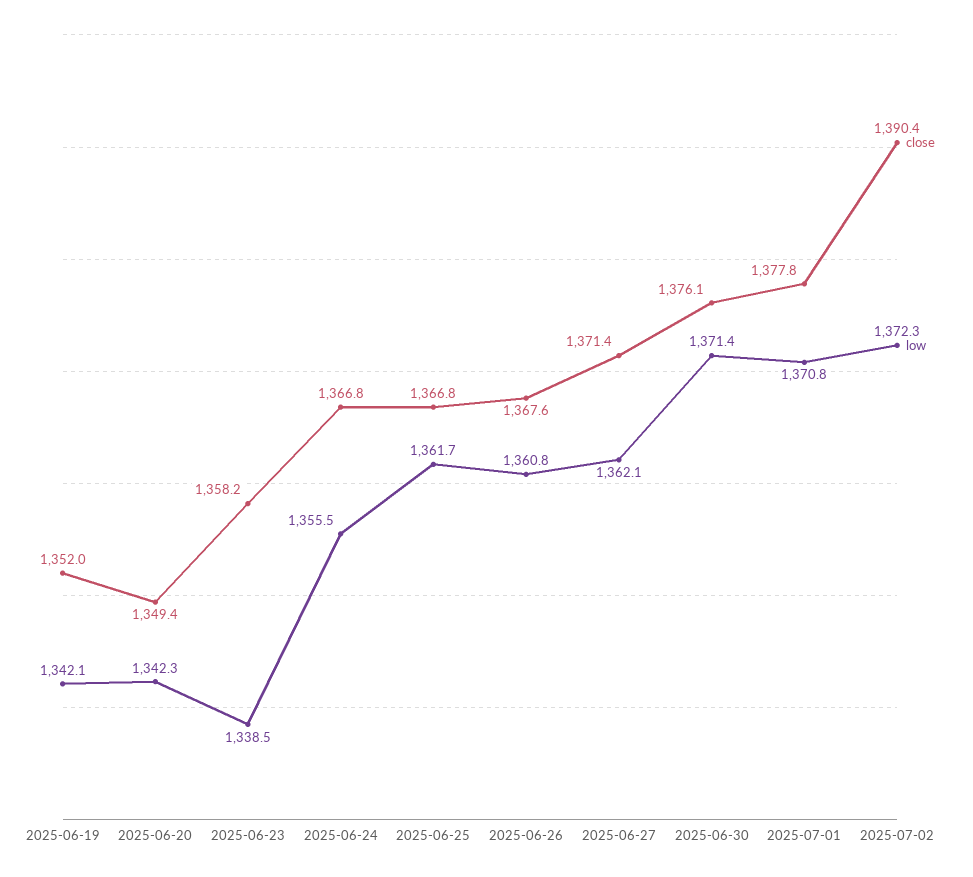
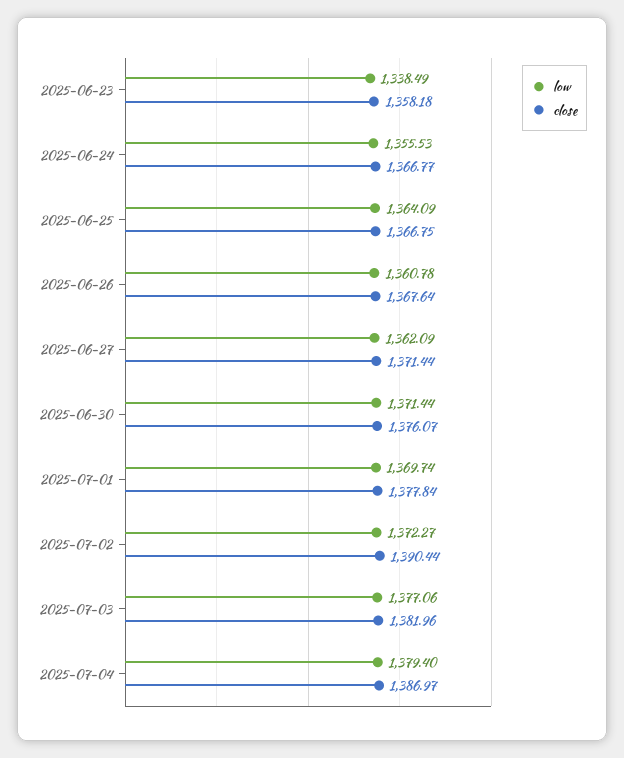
close, 2025-06-19: 1352 -> none
low, 2025-06-19: 1342.1 -> none
close, 2025-06-20: 1349.4 -> none
low, 2025-06-20: 1342.3 -> none
low, 2025-06-25: 1361.7 -> 1364.09
low, 2025-07-01: 1370.8 -> 1369.74
low, 2025-07-03: none -> 1377.06
close, 2025-07-03: none -> 1381.96
low, 2025-07-04: none -> 1379.4
close, 2025-07-04: none -> 1386.97

